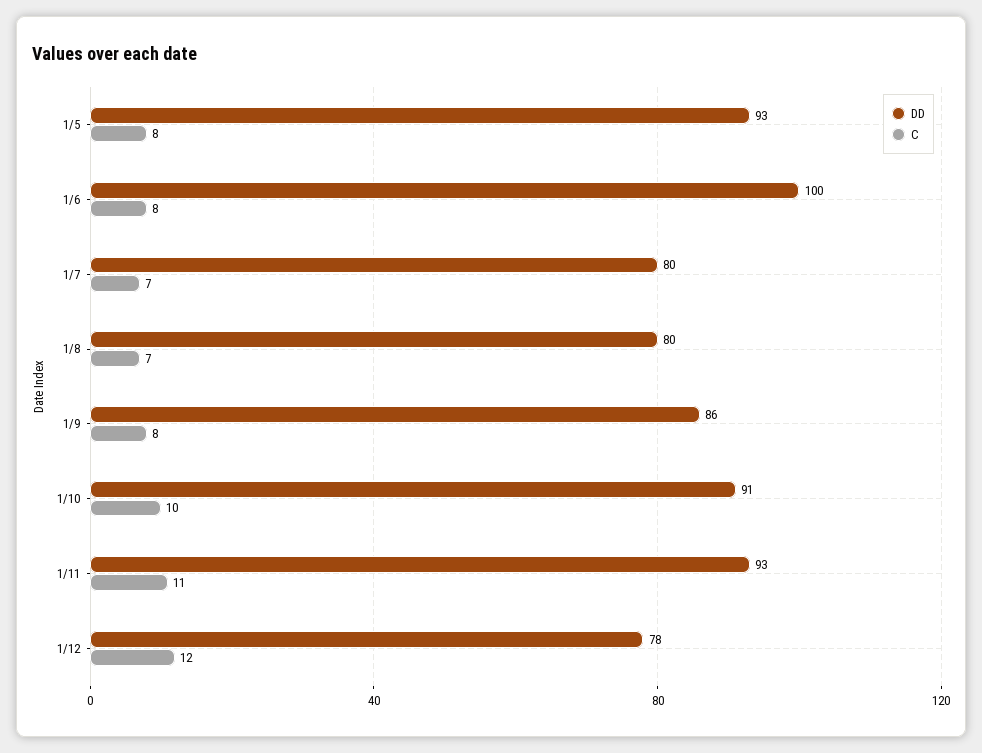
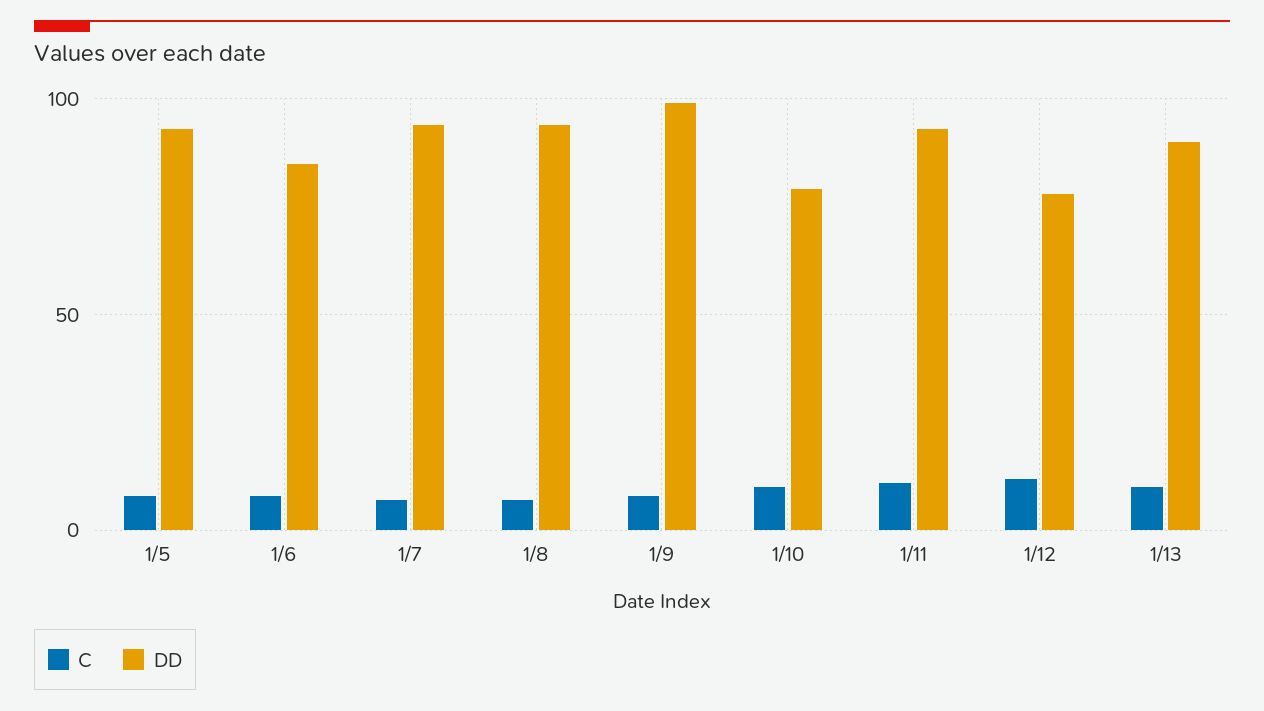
DD, 1/6: 100 -> 85
DD, 1/7: 80 -> 95
DD, 1/8: 80 -> 95
DD, 1/9: 86 -> 100
DD, 1/10: 91 -> 80
C, 1/13: none -> 10
DD, 1/13: none -> 90

